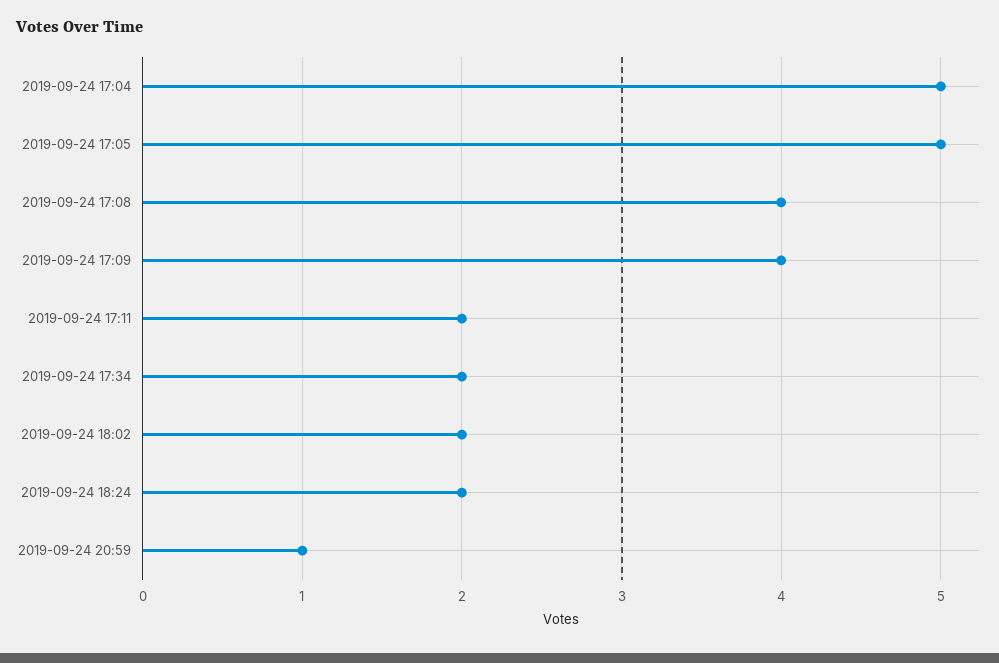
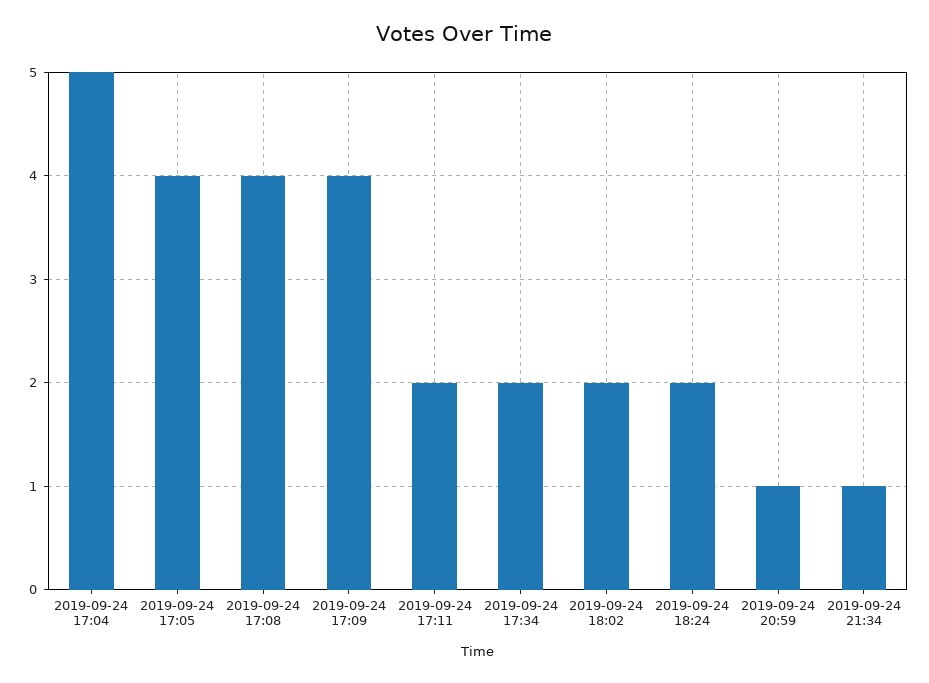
2019-09-24 17:05: 5 -> 4
2019-09-24 21:34: none -> 1

